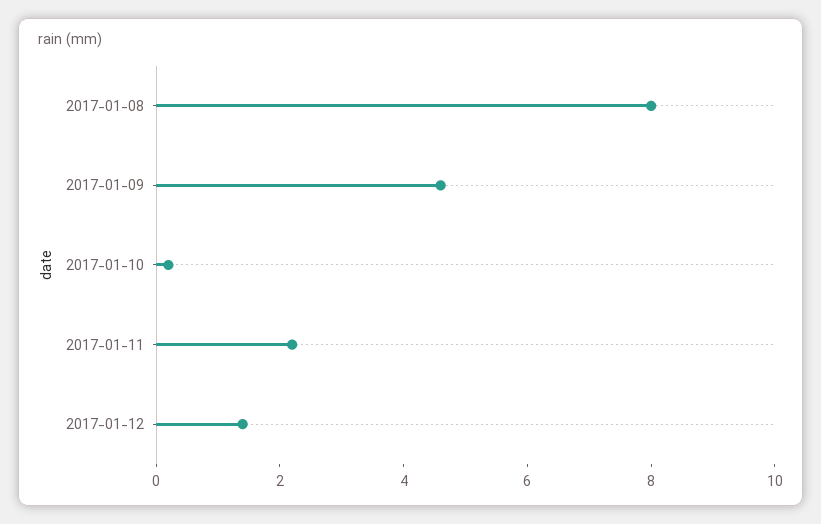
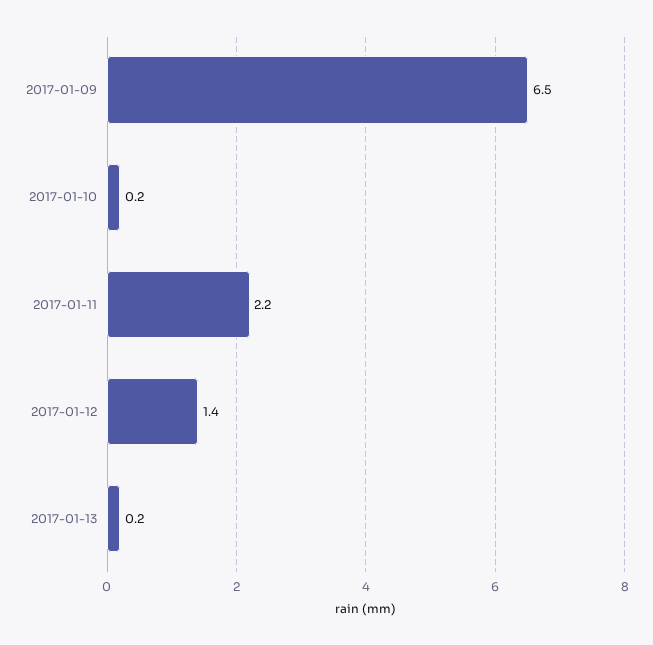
2017-01-08: 8 -> none
2017-01-09: 4.5 -> 6.5
2017-01-13: none -> 0.2

